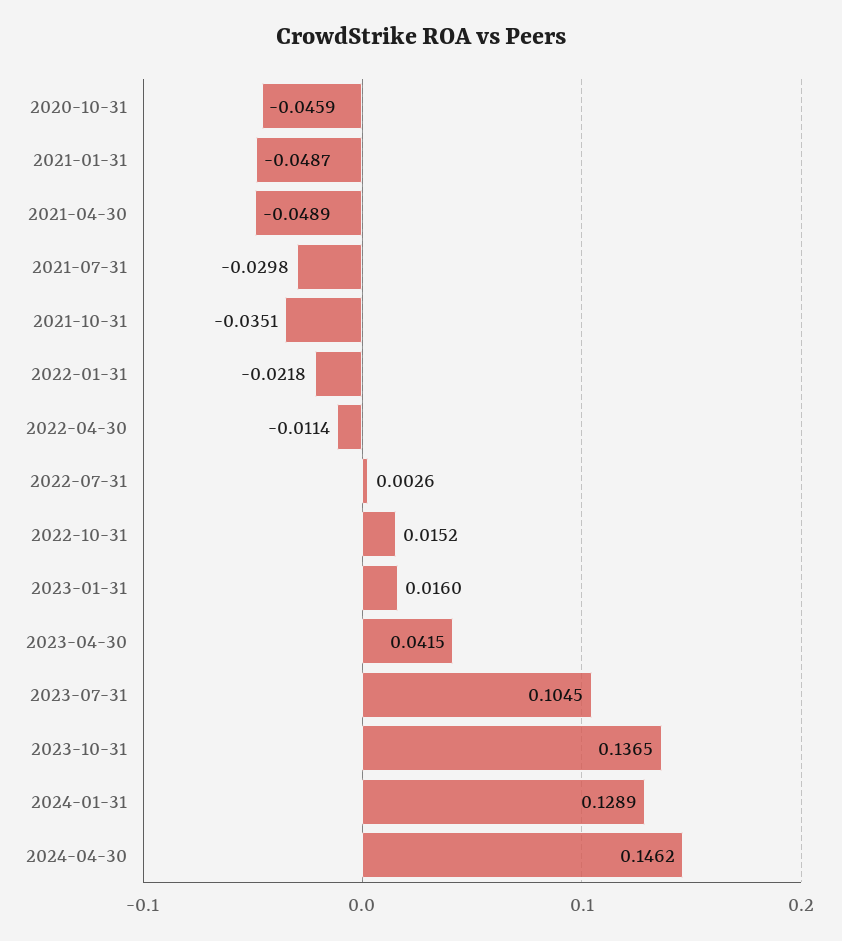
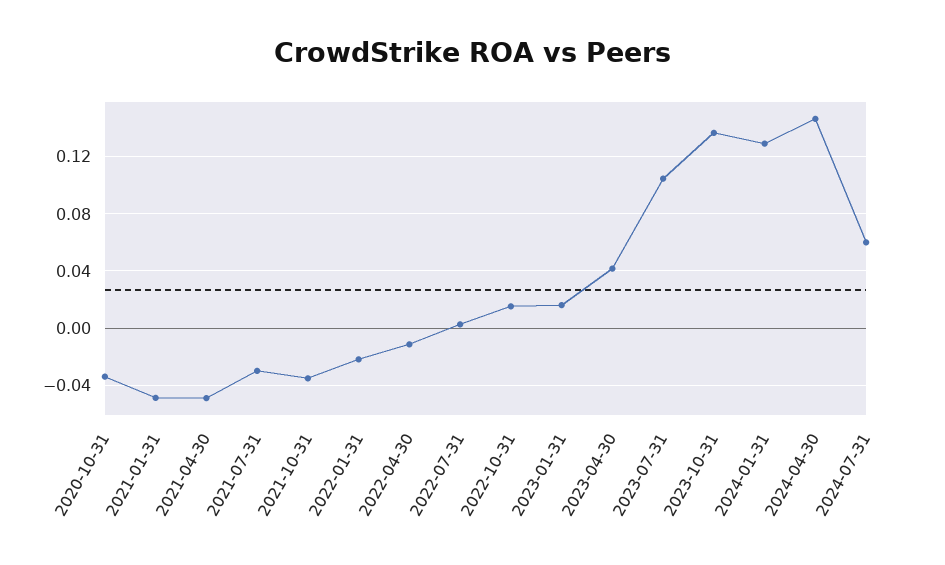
2020-10-31: -0.0459 -> -0.035
2024-07-31: none -> 0.06

